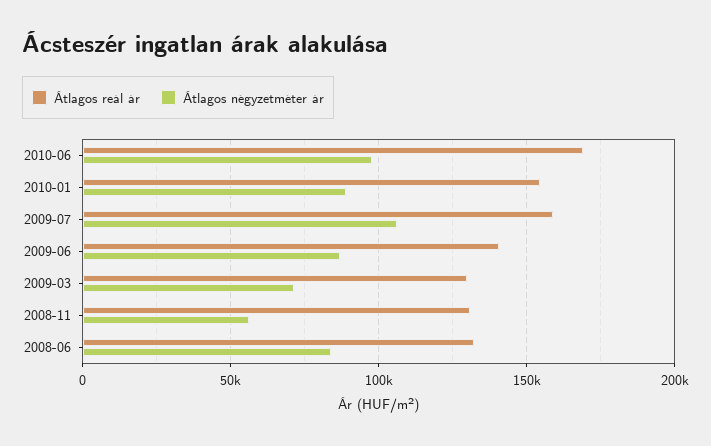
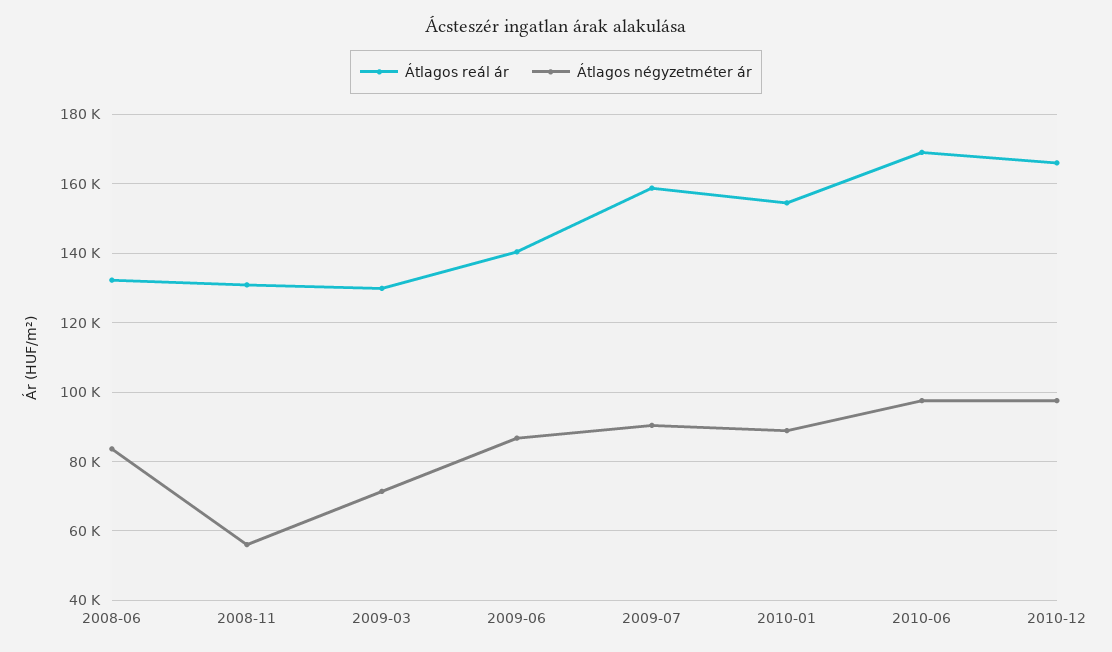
Átlagos négyzetméter ár, 2009-07: 105000 -> 90000
Átlagos reál ár, 2010-12: none -> 166000
Átlagos négyzetméter ár, 2010-12: none -> 98000

